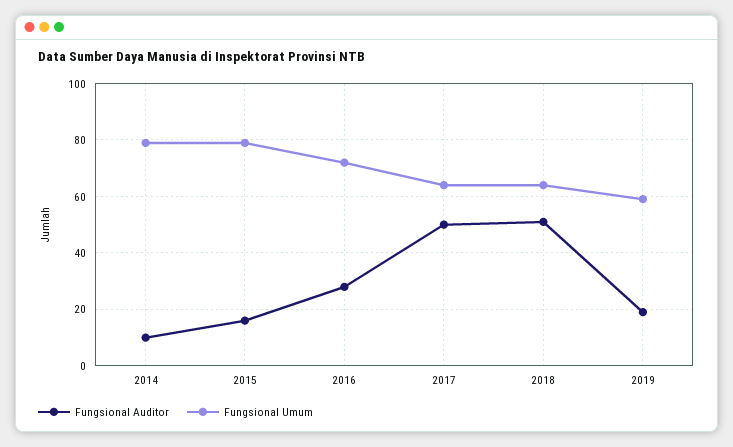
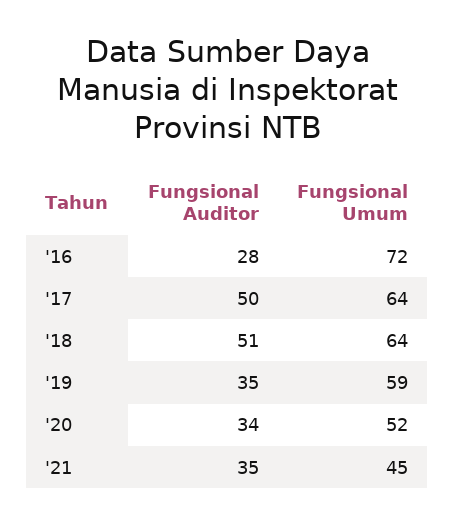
Fungsional Auditor, 2014: 10 -> none
Fungsional Umum, 2014: 80 -> none
Fungsional Auditor, 2015: 15 -> none
Fungsional Umum, 2015: 80 -> none
Fungsional Auditor, 2019: 20 -> 35
Fungsional Auditor, '20: none -> 34
Fungsional Umum, '20: none -> 52
Fungsional Auditor, '21: none -> 35
Fungsional Umum, '21: none -> 45

